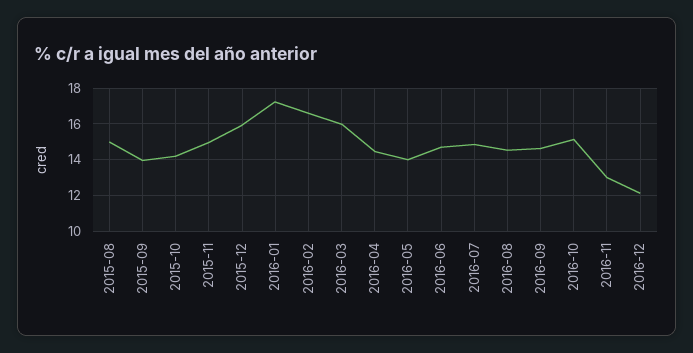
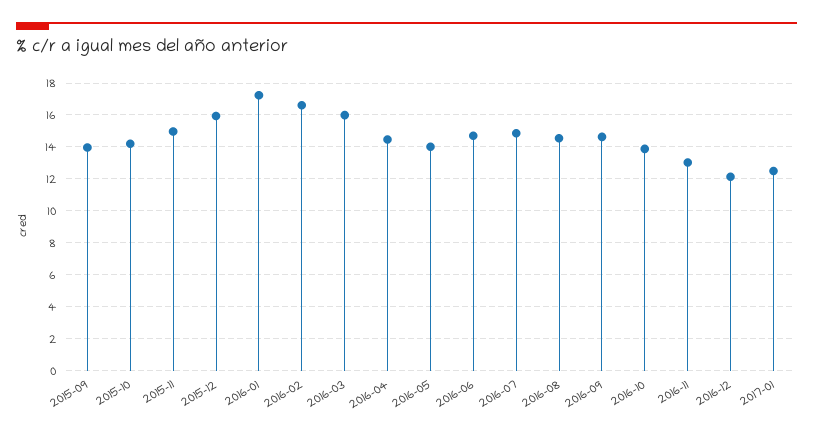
2015-08: 15 -> none
2016-10: 15 -> 14
2017-01: none -> 12.5

